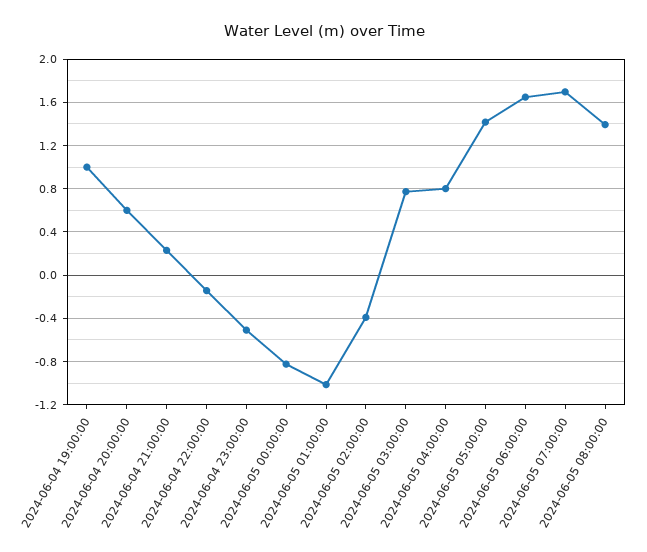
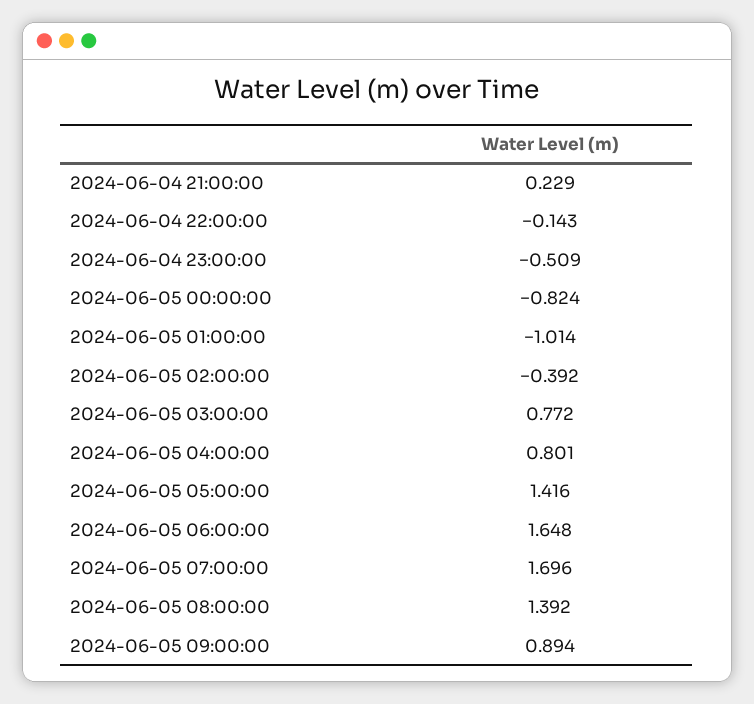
2024-06-04 19:00:00: 1 -> none
2024-06-04 20:00:00: 0.6 -> none
2024-06-05 09:00:00: none -> 0.894

